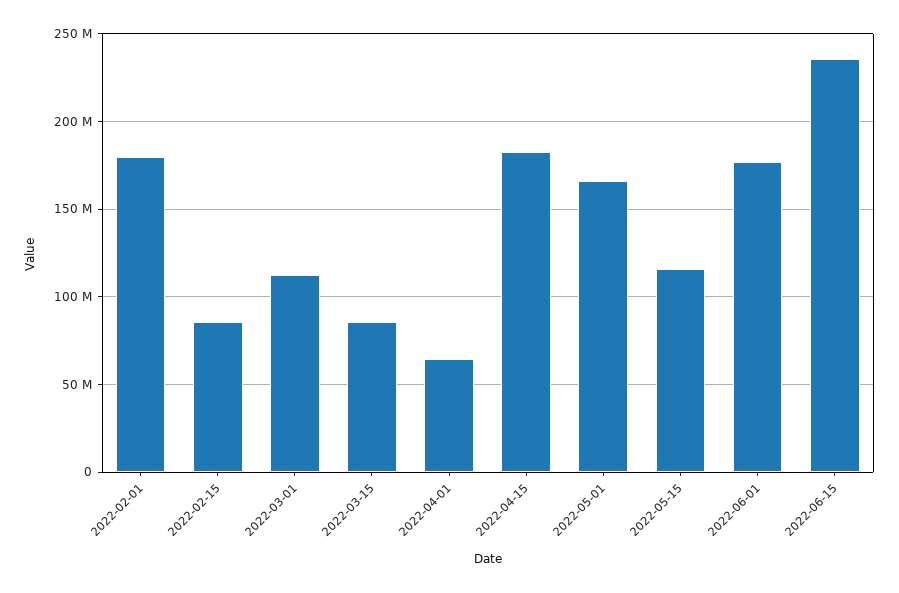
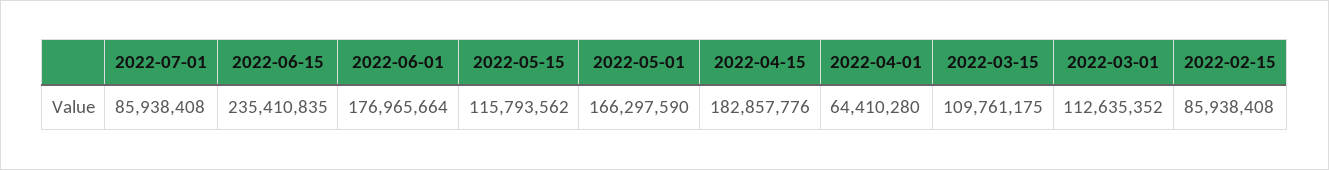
2022-02-01: 180000000 -> none
2022-03-15: 85000000 -> 109761175
2022-07-01: none -> 85938408

